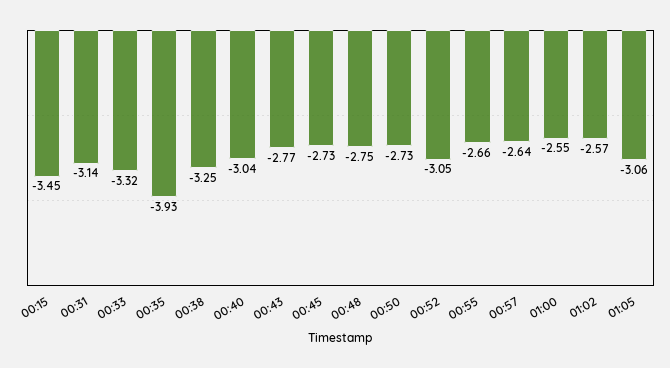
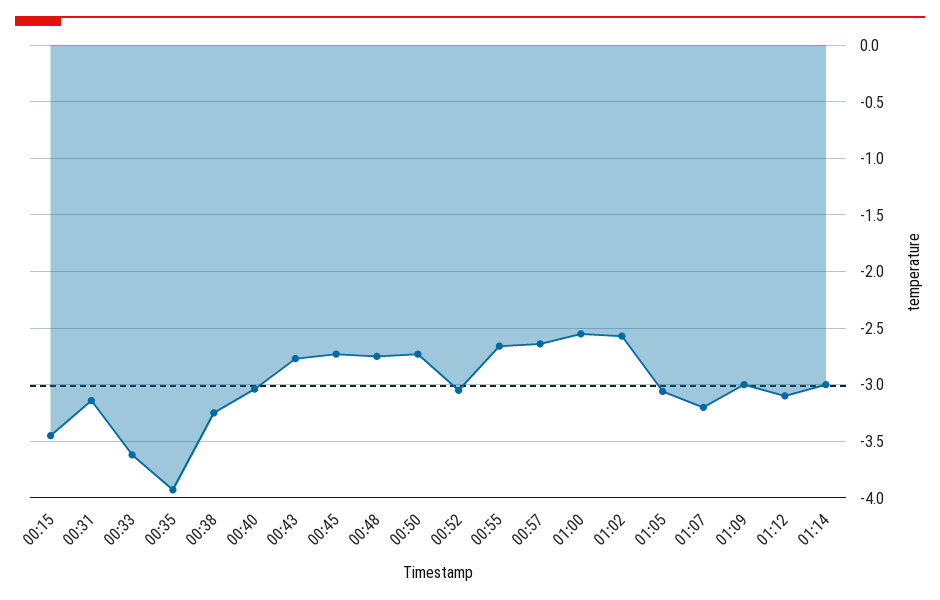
00:33: -3.32 -> -3.6
01:07: none -> -3.2
01:09: none -> -3
01:12: none -> -3.1
01:14: none -> -3

